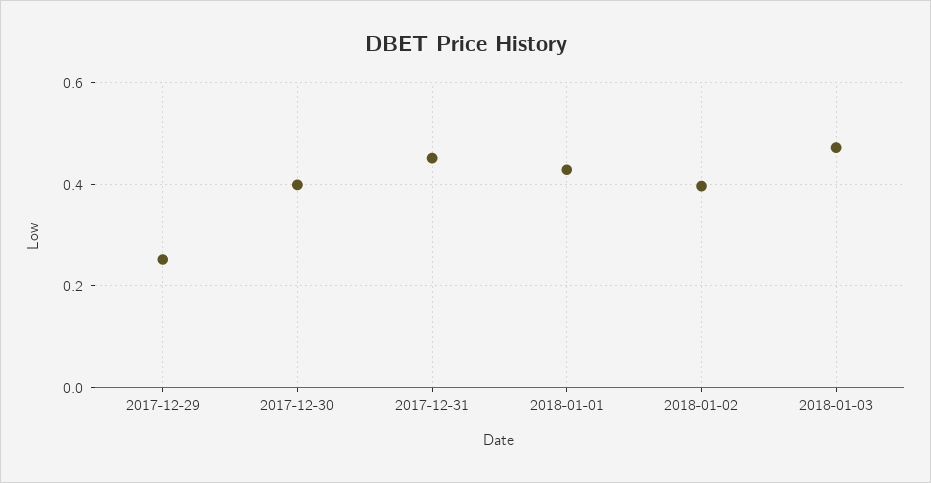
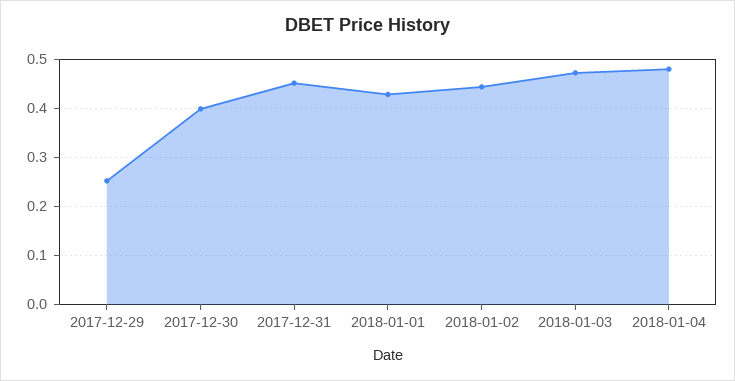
2018-01-02: 0.4 -> 0.44
2018-01-04: none -> 0.48

